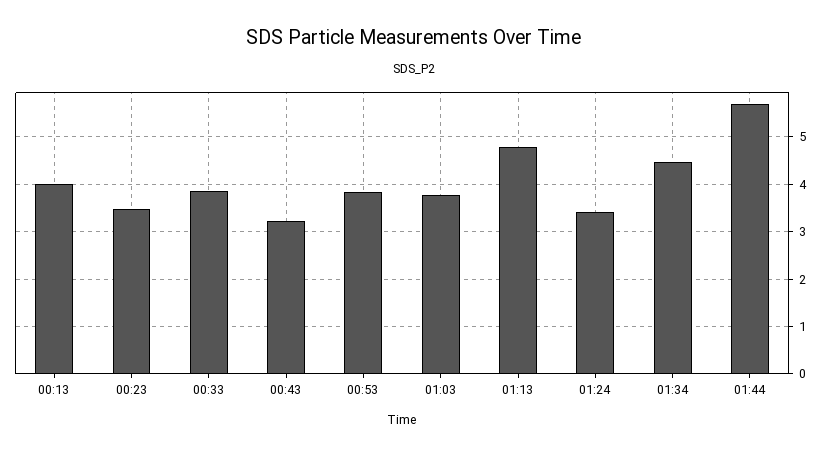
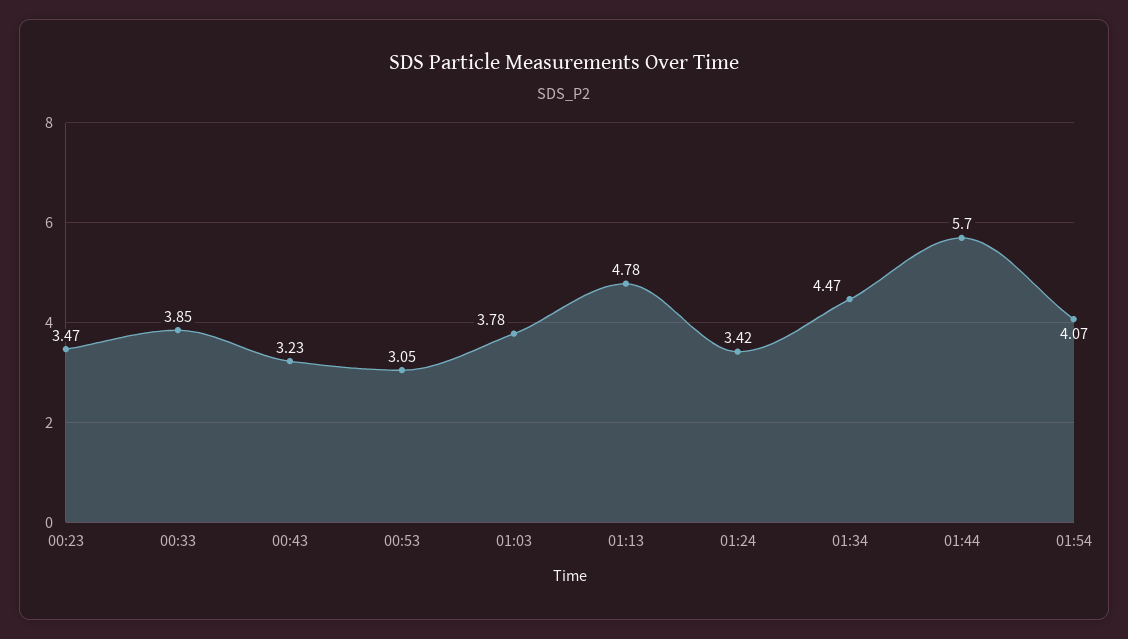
00:13: 4 -> none
00:53: 3.8 -> 3.05
01:54: none -> 4.07

